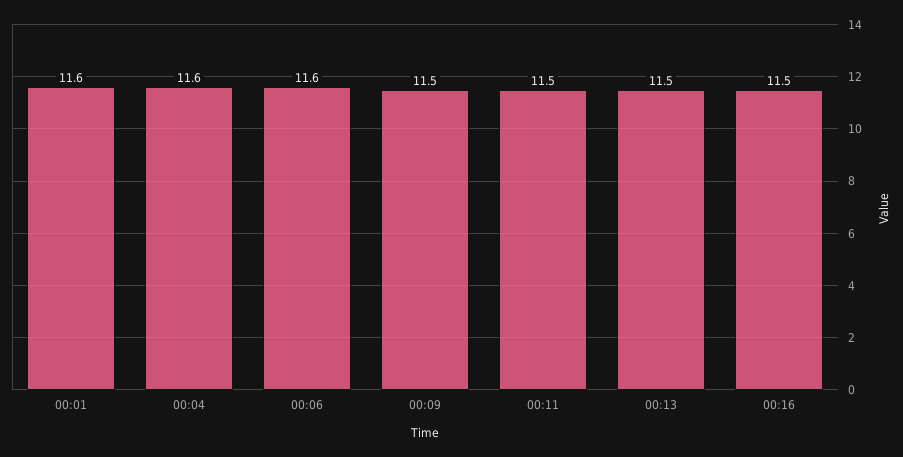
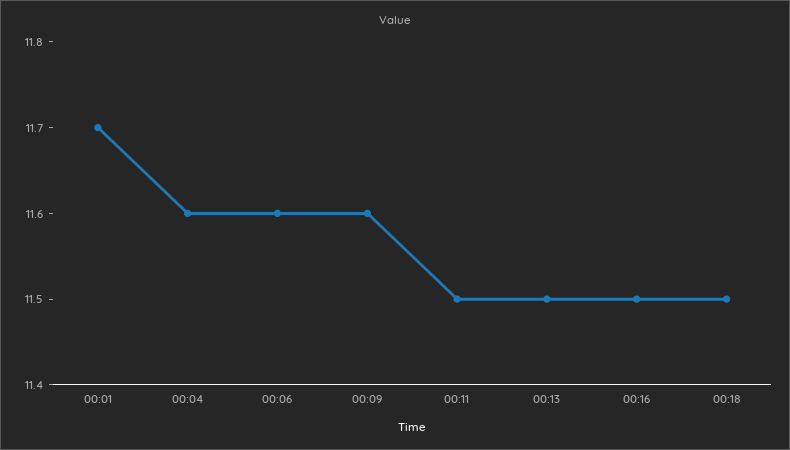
00:01: 11.6 -> 11.7
00:09: 11.5 -> 11.6
00:18: none -> 11.5

